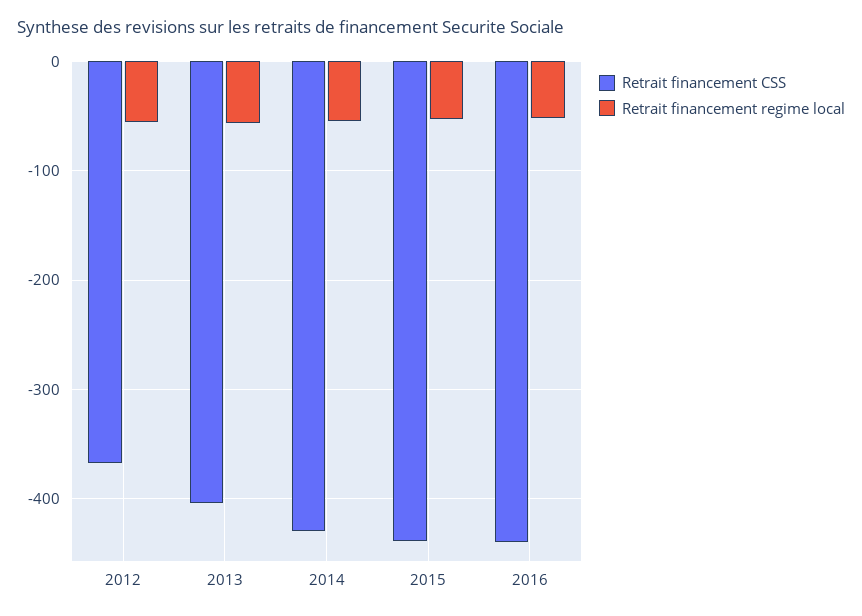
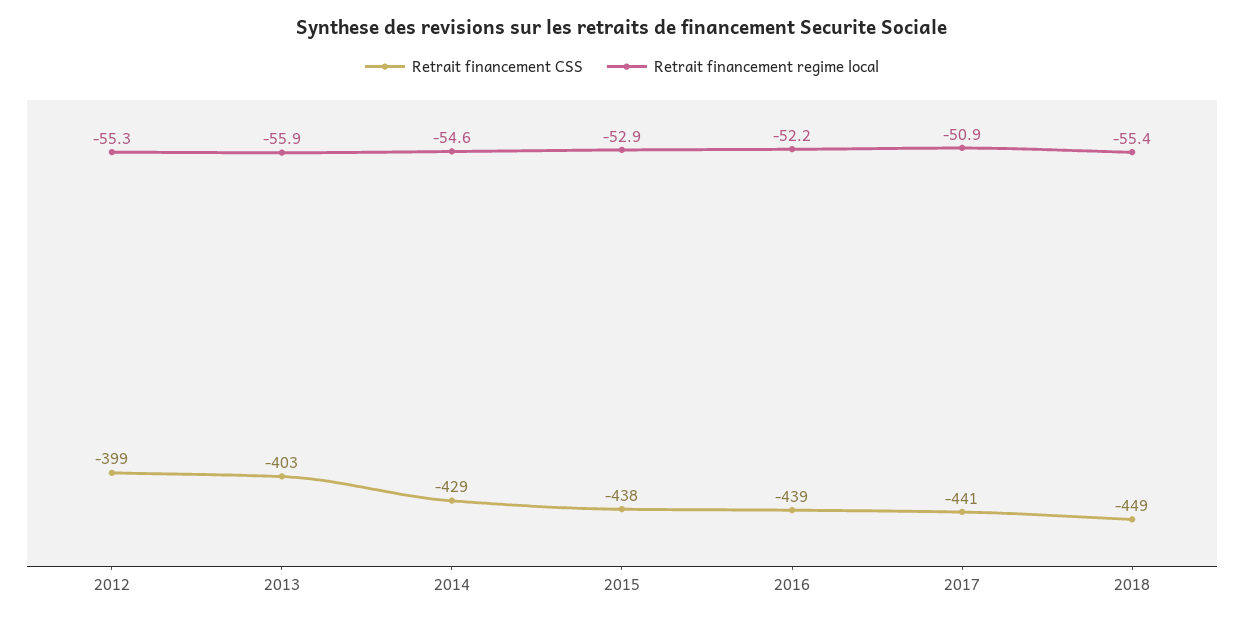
Retrait financement CSS, 2012: -370 -> -399
Retrait financement CSS, 2017: none -> -441
Retrait financement regime local, 2017: none -> -50.9
Retrait financement CSS, 2018: none -> -449
Retrait financement regime local, 2018: none -> -55.4

